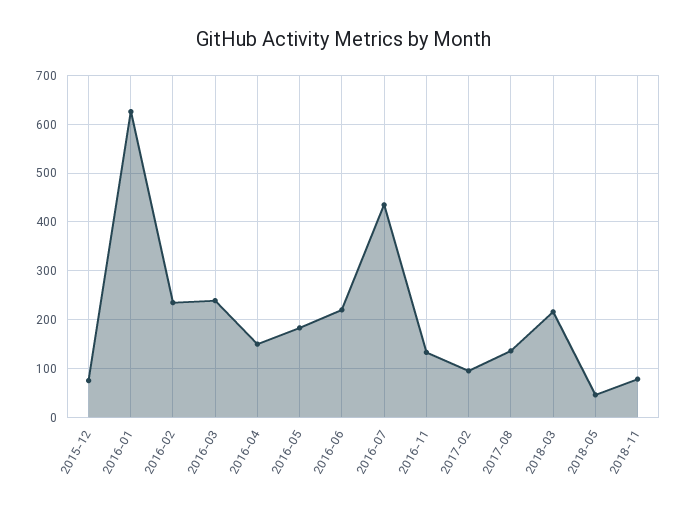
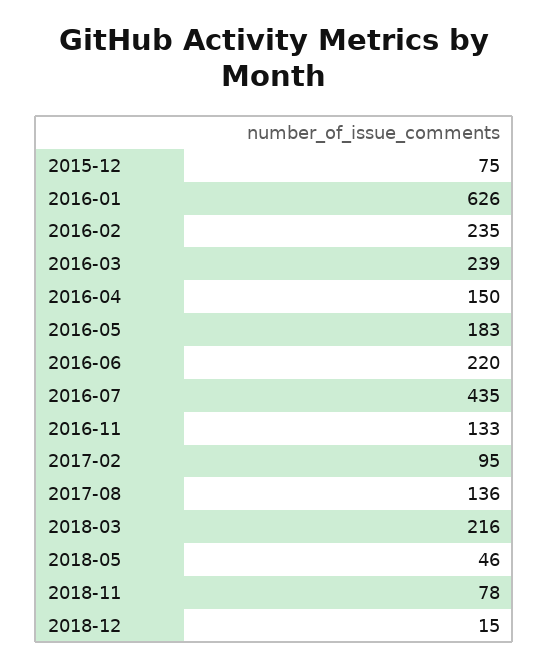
2018-12: none -> 15

